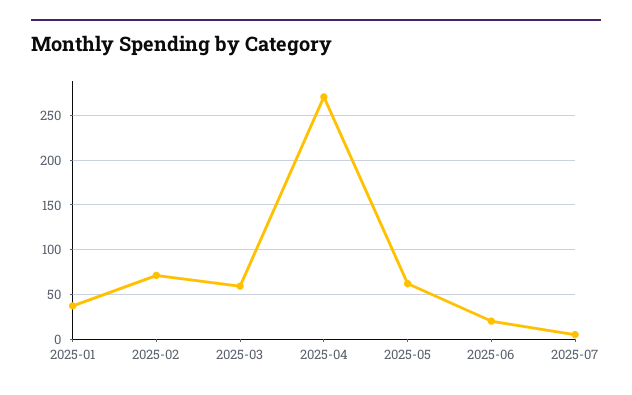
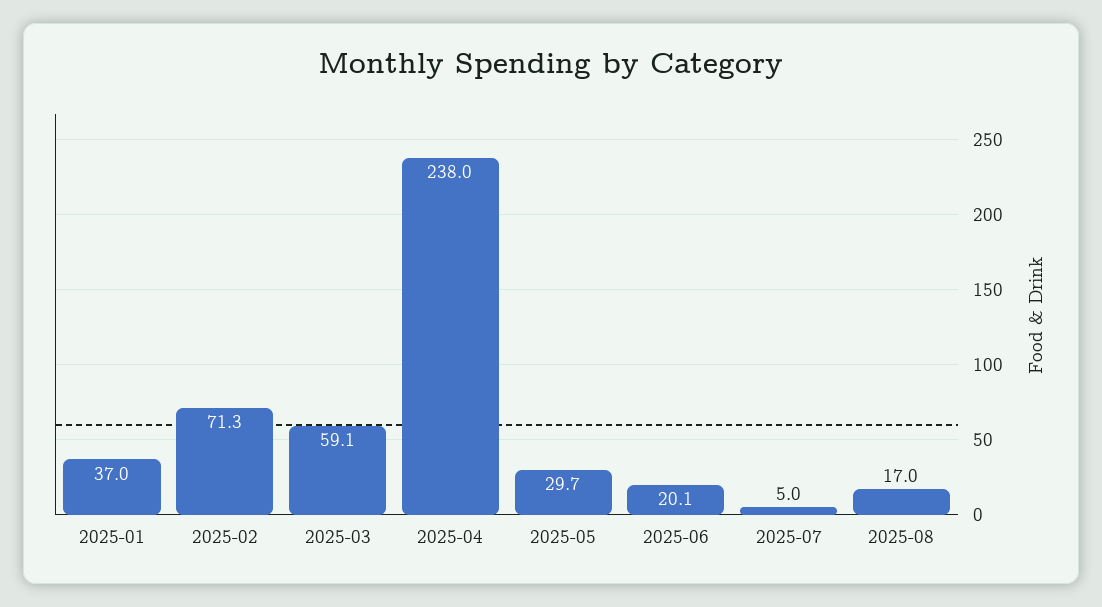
2025-04: 270 -> 238
2025-05: 60 -> 29.7
2025-08: none -> 17

